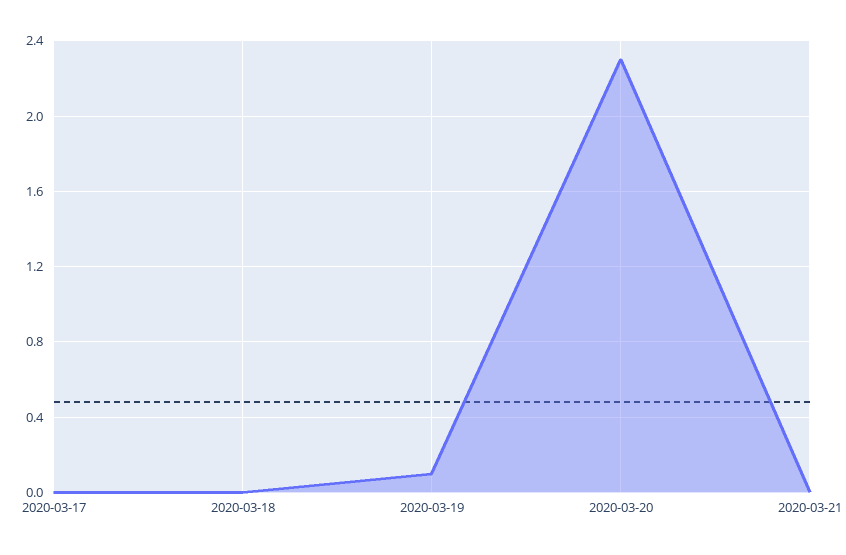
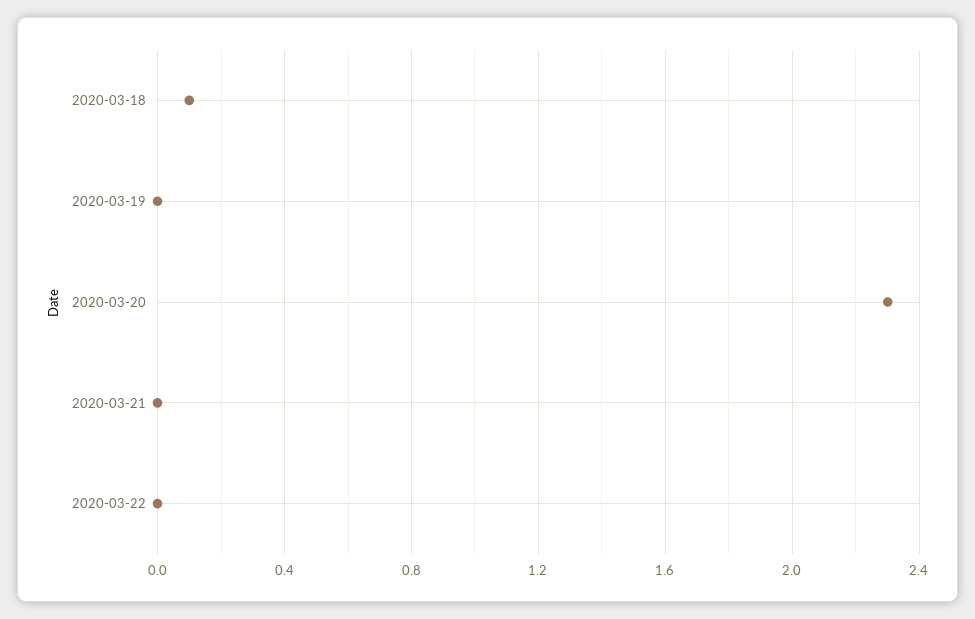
2020-03-17: 0 -> none
2020-03-18: 0 -> 0.1
2020-03-19: 0.1 -> 0
2020-03-22: none -> 0

